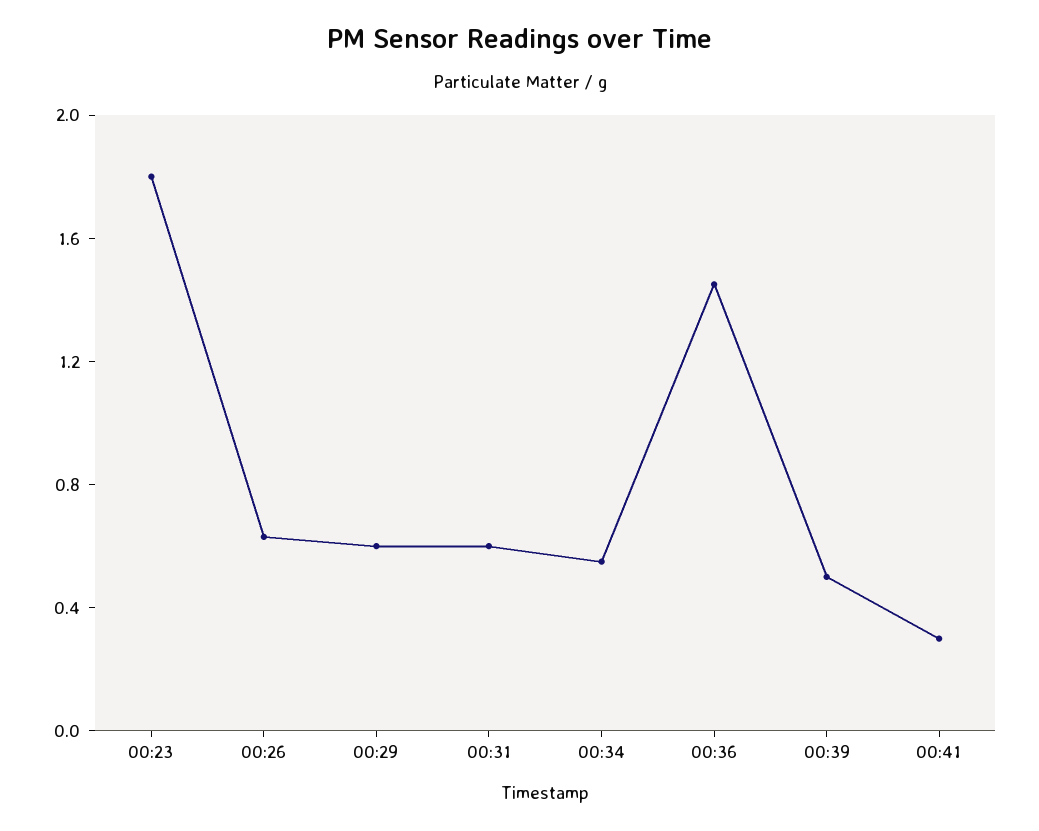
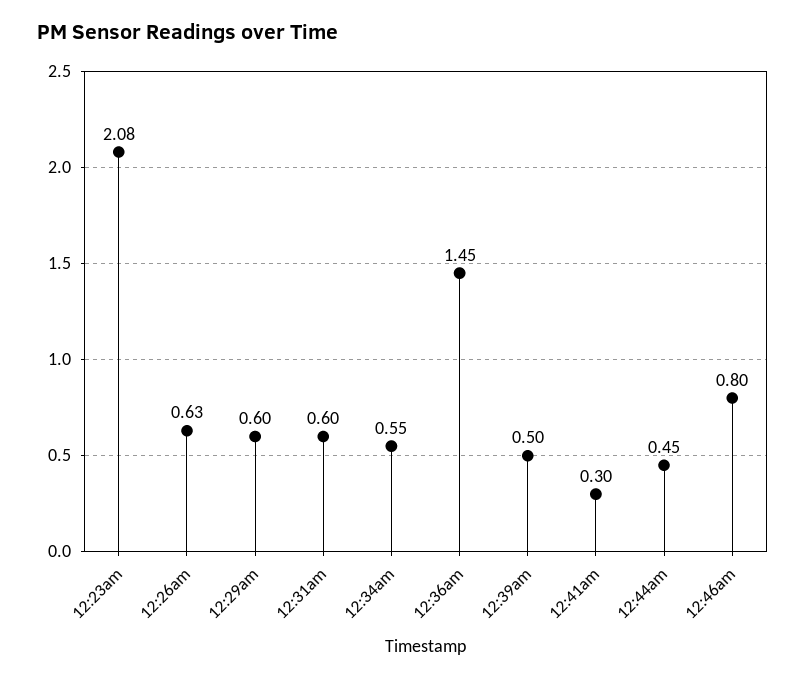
00:23: 1.8 -> 2.08
12:44am: none -> 0.45
12:46am: none -> 0.8

